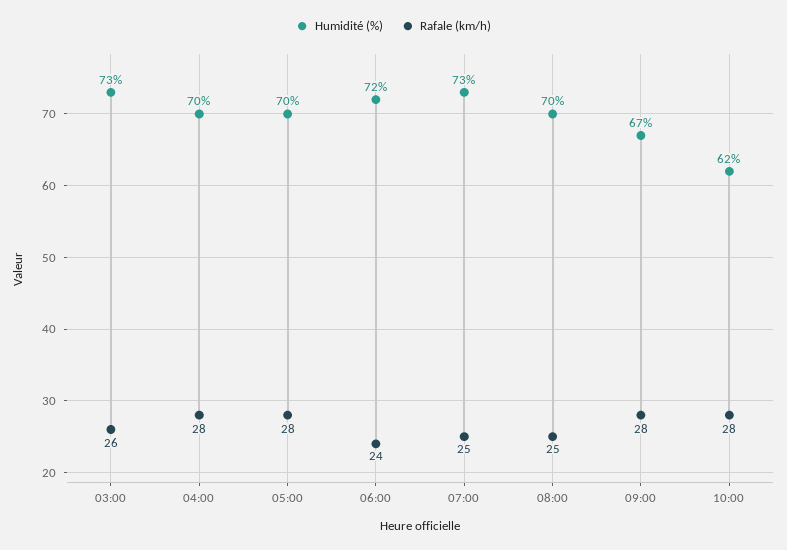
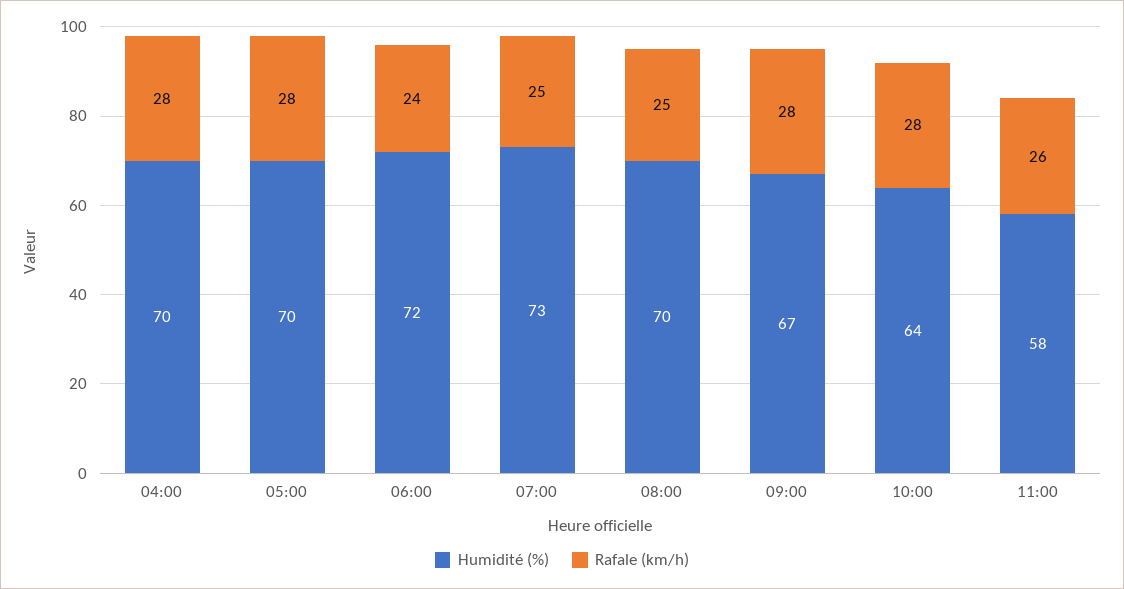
Humidité (%), 03:00: 73 -> none
Rafale (km/h), 03:00: 26 -> none
Humidité (%), 10:00: 62 -> 64
Humidité (%), 11:00: none -> 58
Rafale (km/h), 11:00: none -> 26

